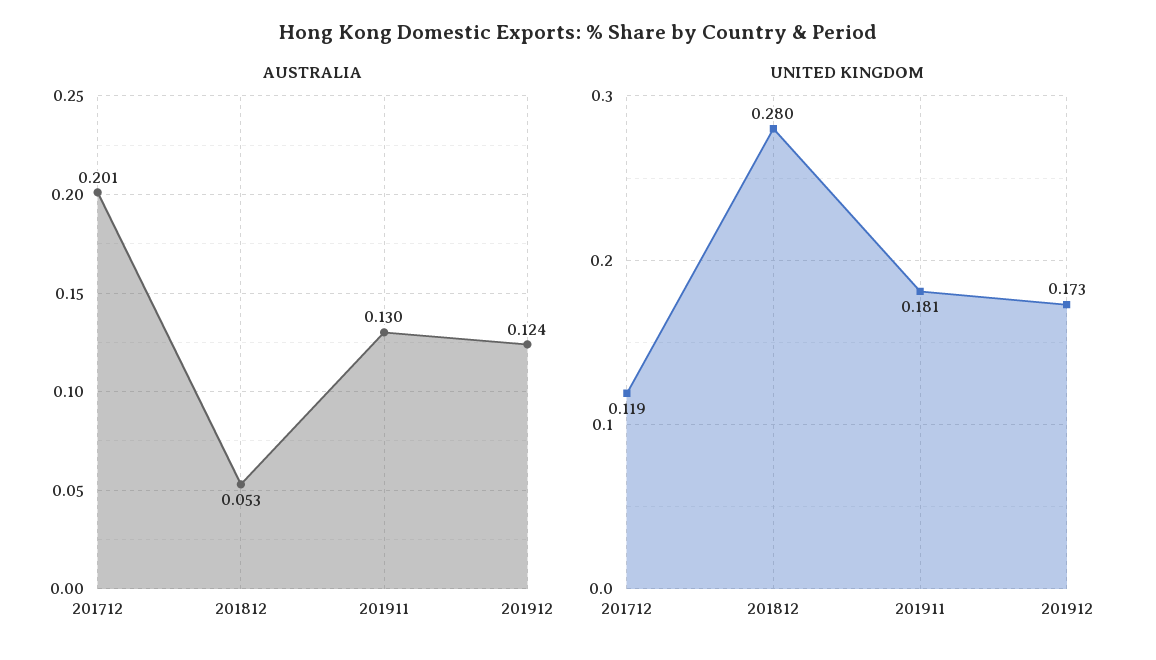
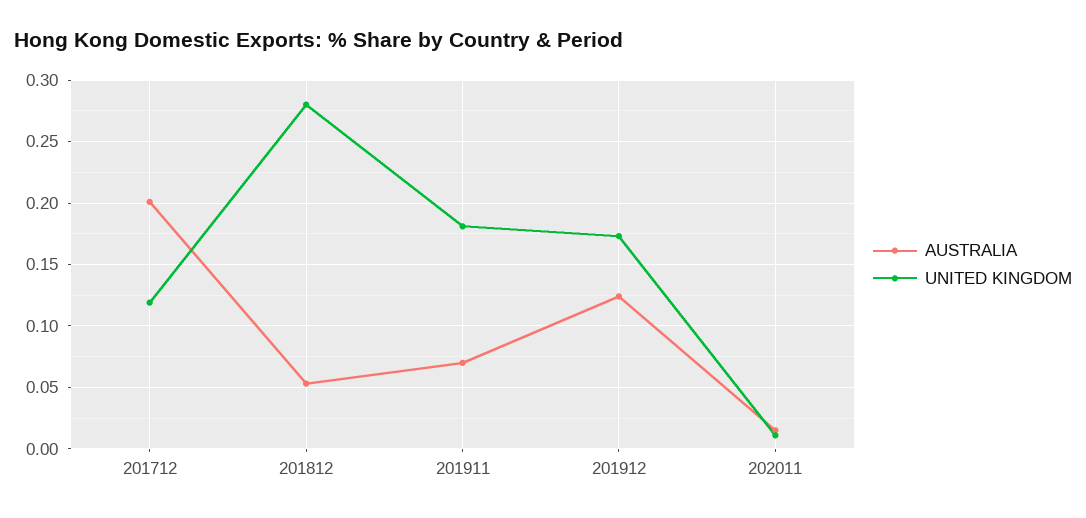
AUSTRALIA, 201911: 0.13 -> 0.07
AUSTRALIA, 202011: none -> 0.015
UNITED KINGDOM, 202011: none -> 0.01

